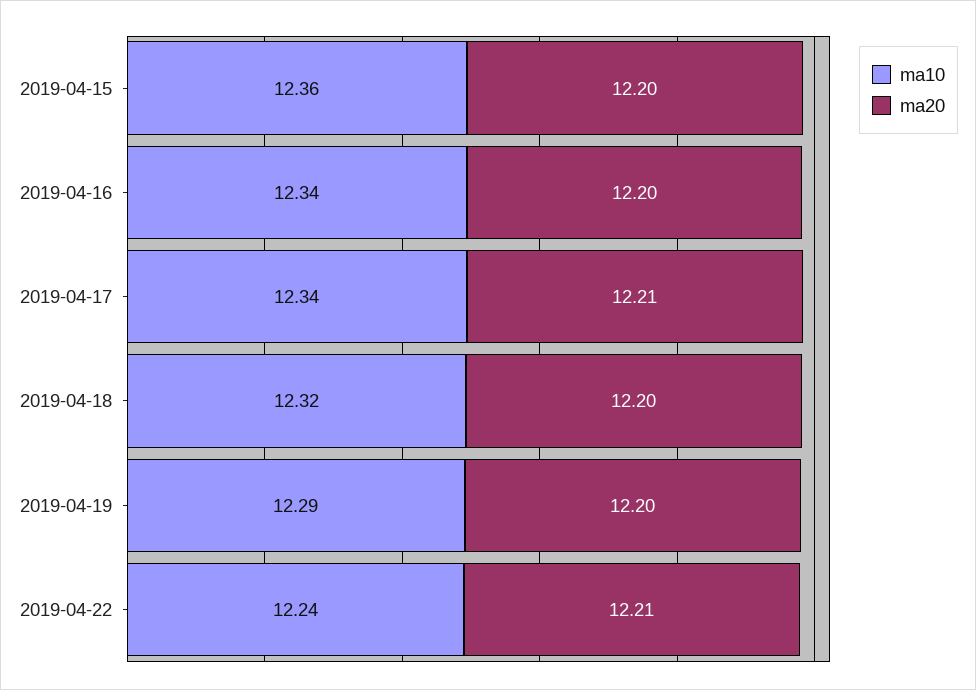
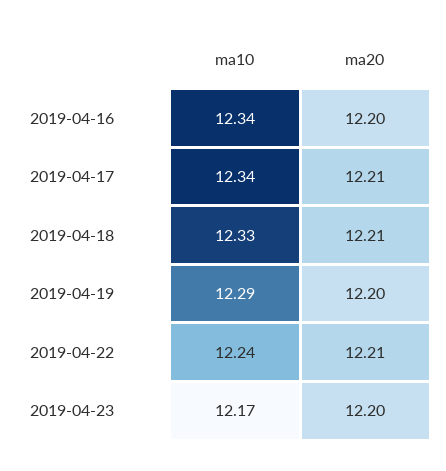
ma10, 2019-04-15: 12.36 -> none
ma20, 2019-04-15: 12.2 -> none
ma10, 2019-04-18: 12.32 -> 12.33
ma20, 2019-04-18: 12.2 -> 12.21
ma10, 2019-04-23: none -> 12.17
ma20, 2019-04-23: none -> 12.2

